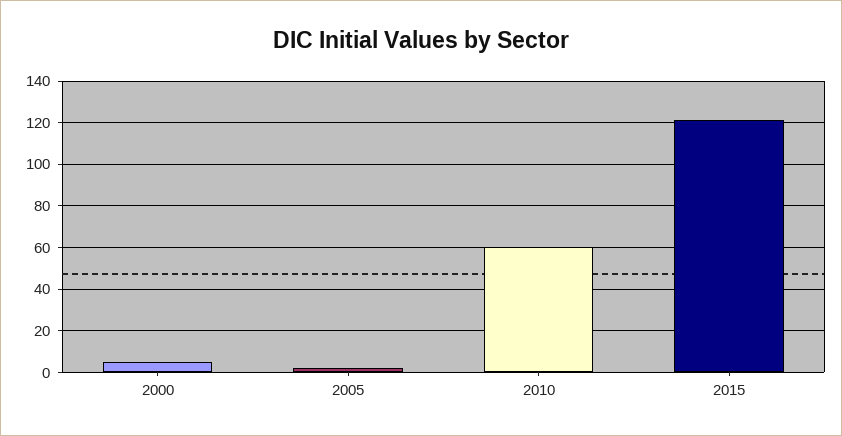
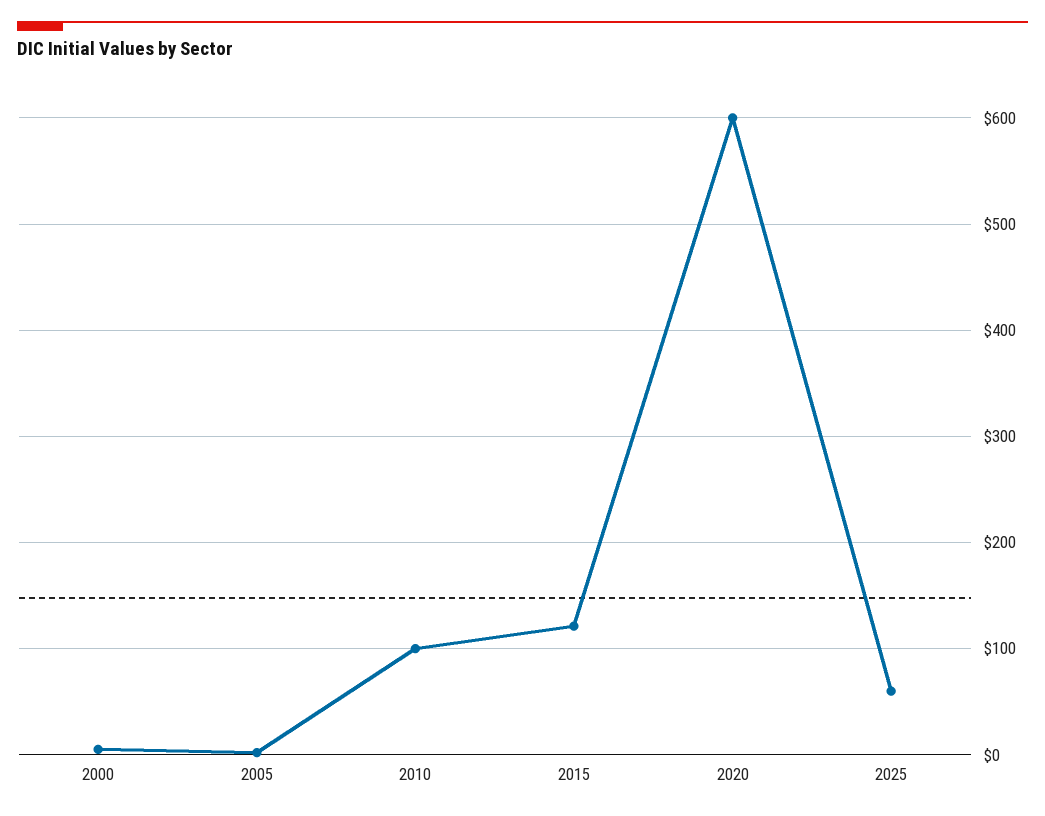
2010: 60 -> 100
2020: none -> 600
2025: none -> 60

